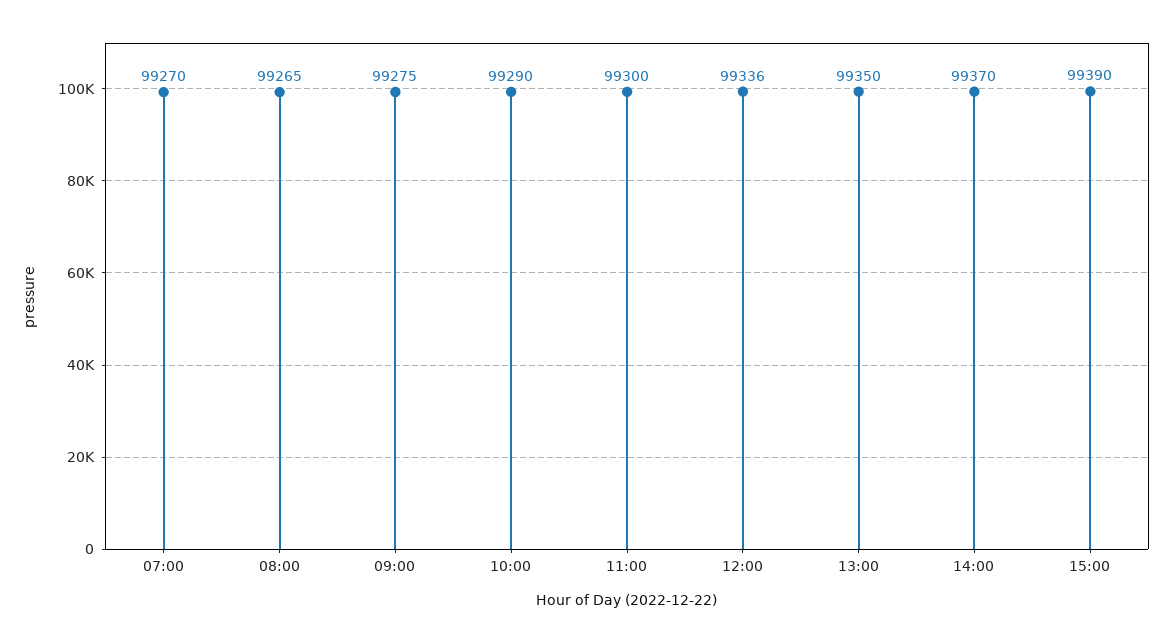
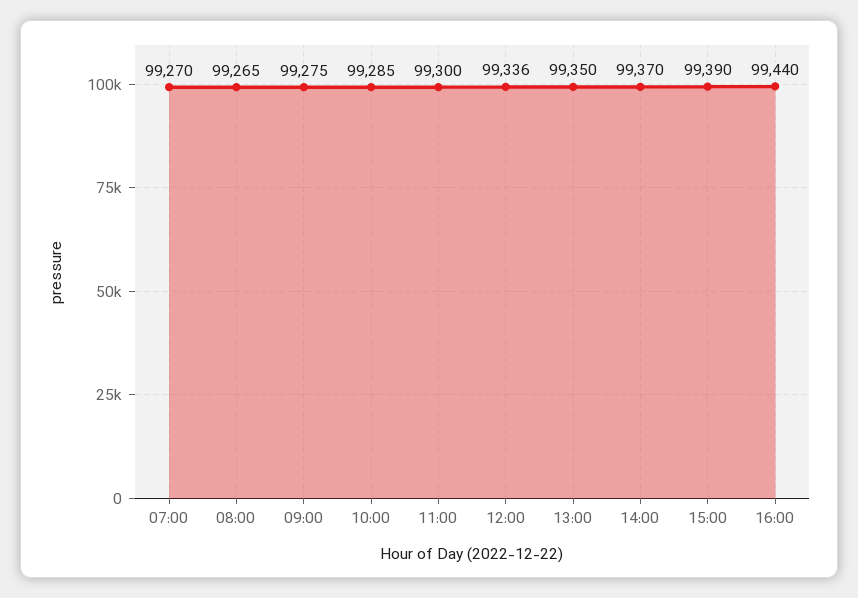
10:00: 99290 -> 99285
16:00: none -> 99440

